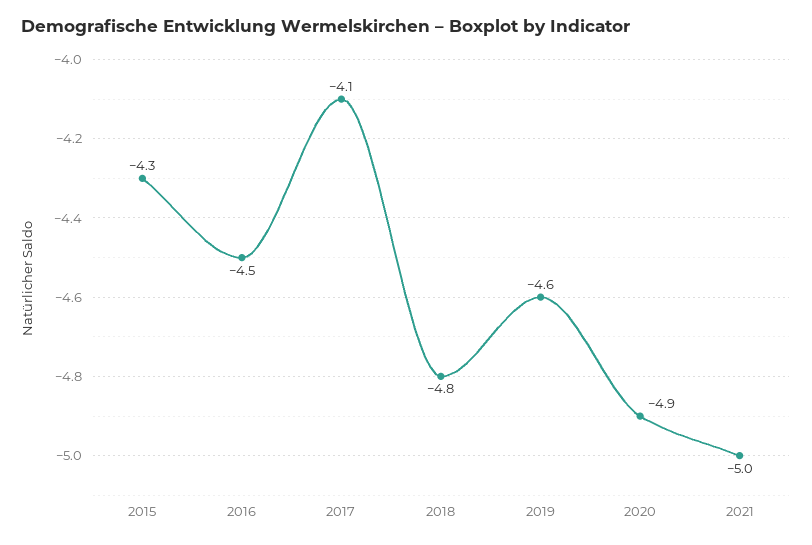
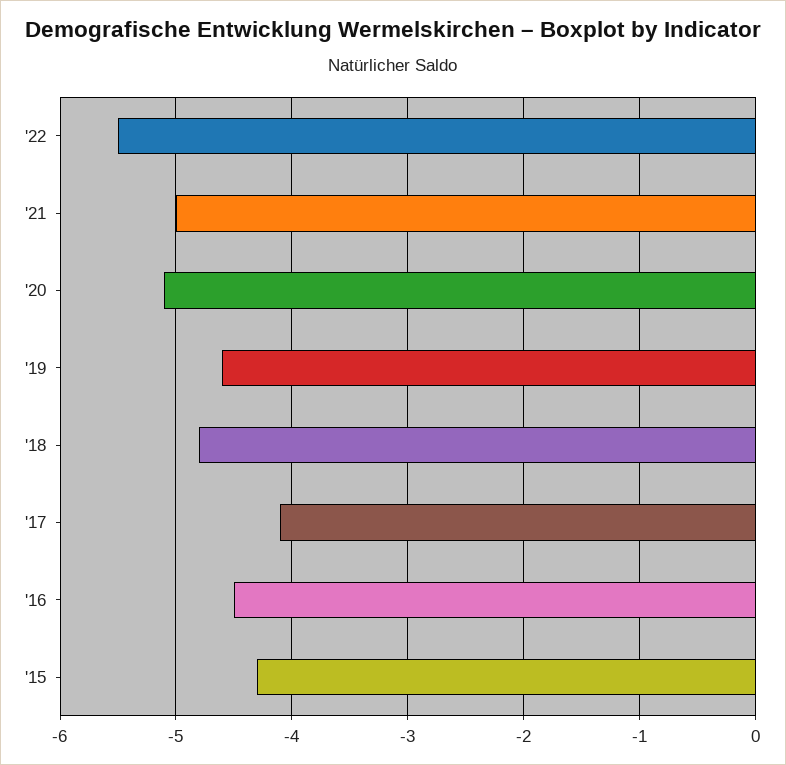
2020: -4.9 -> -5.1
'22: none -> -5.5

